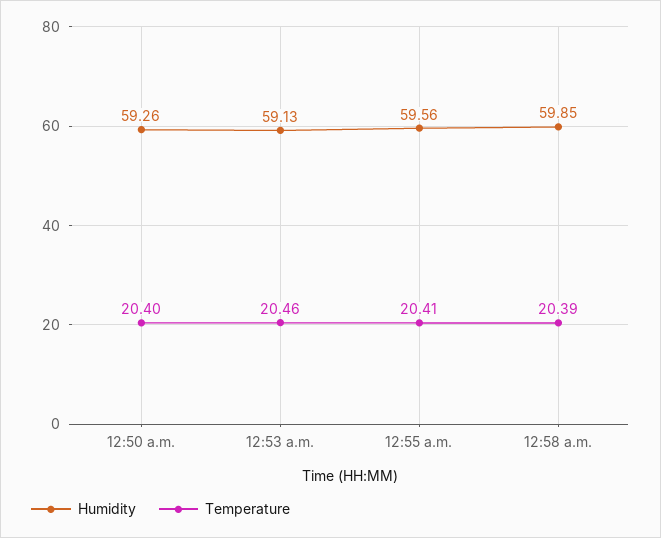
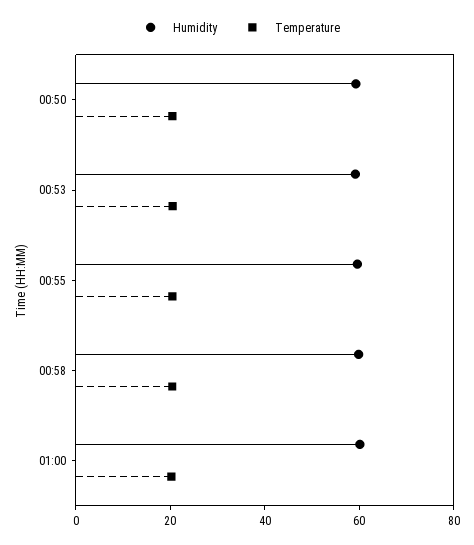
Humidity, 01:00: none -> 60
Temperature, 01:00: none -> 20

